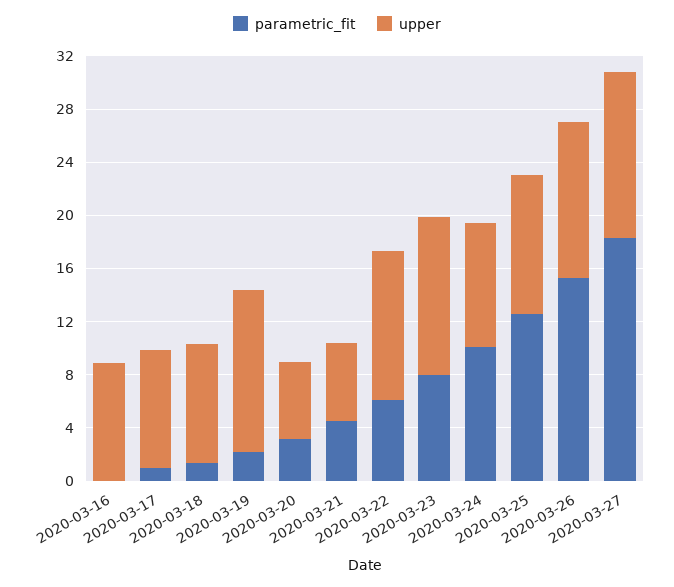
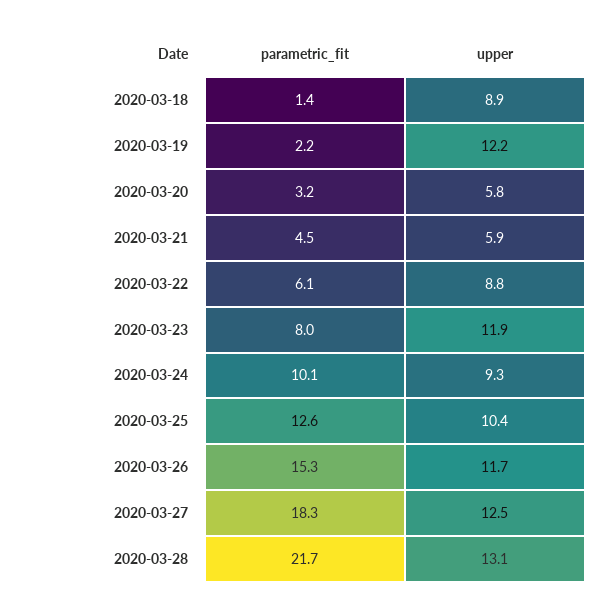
parametric_fit, 2020-03-16: 0 -> none
upper, 2020-03-16: 9 -> none
parametric_fit, 2020-03-17: 1 -> none
upper, 2020-03-17: 9 -> none
upper, 2020-03-22: 11 -> 8.8
parametric_fit, 2020-03-28: none -> 21.7
upper, 2020-03-28: none -> 13.1

